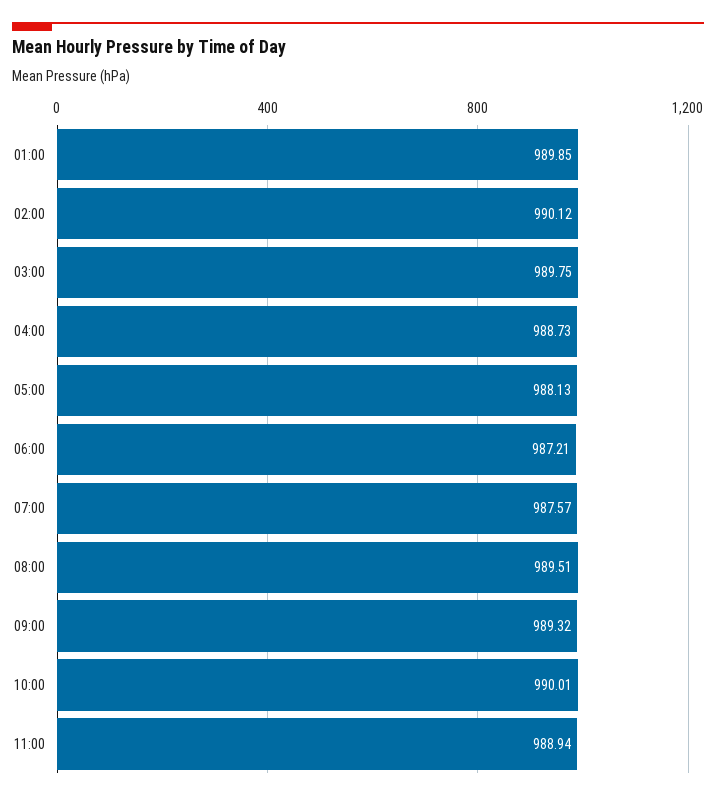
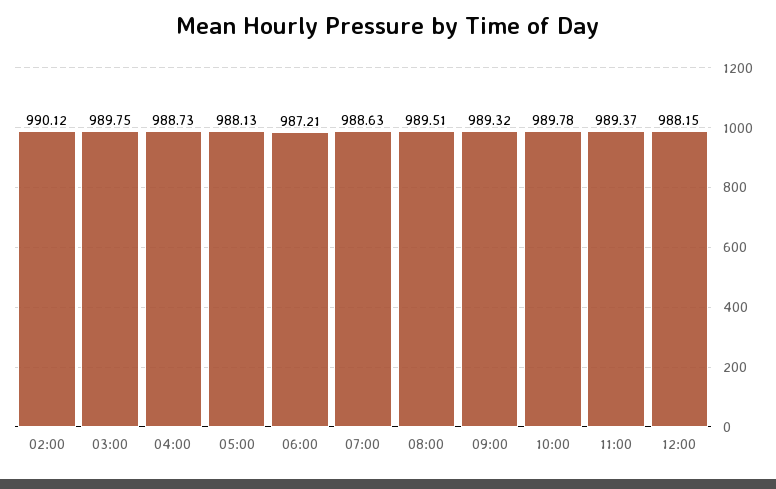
01:00: 989.85 -> none
07:00: 987.57 -> 988.63
10:00: 990.01 -> 989.78
11:00: 988.94 -> 989.37
12:00: none -> 988.15

